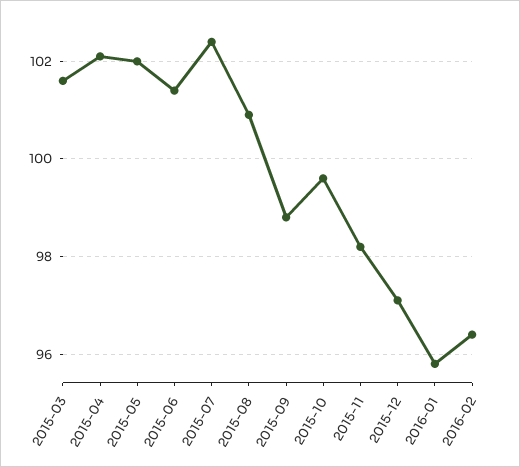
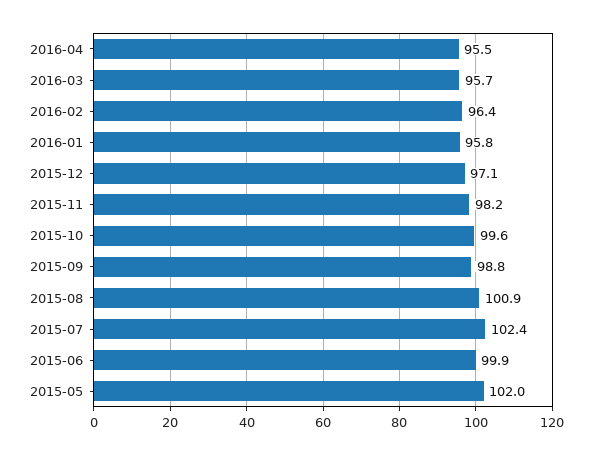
2015-03: 101.5 -> none
2015-04: 102 -> none
2015-06: 101.5 -> 99.9
2016-04: none -> 95.5
2016-03: none -> 95.7

